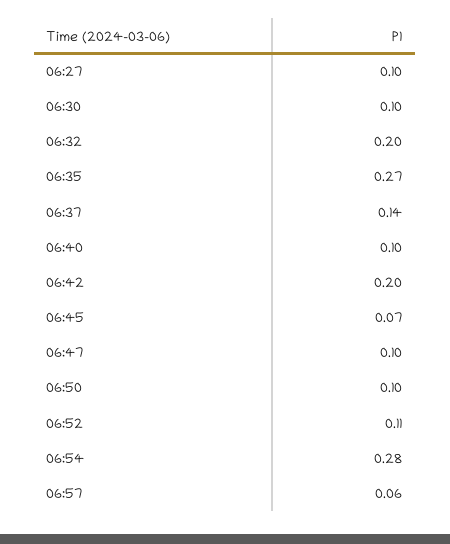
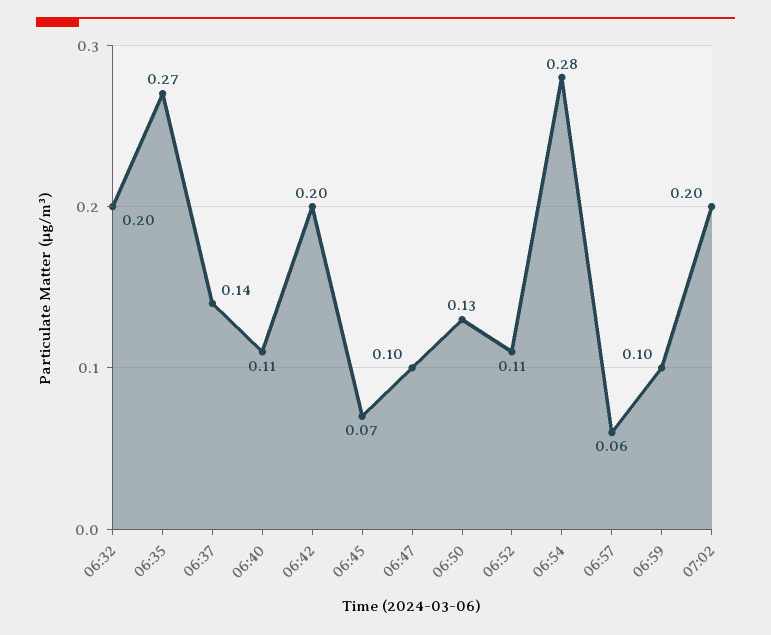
06:27: 0.1 -> none
06:30: 0.1 -> none
06:40: 0.1 -> 0.11
06:50: 0.1 -> 0.13
06:59: none -> 0.1
07:02: none -> 0.2

